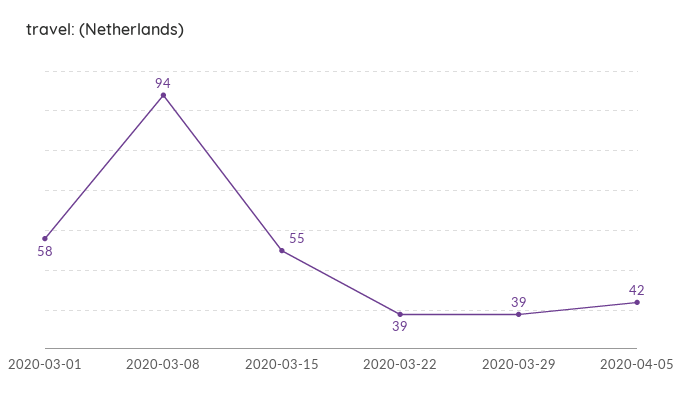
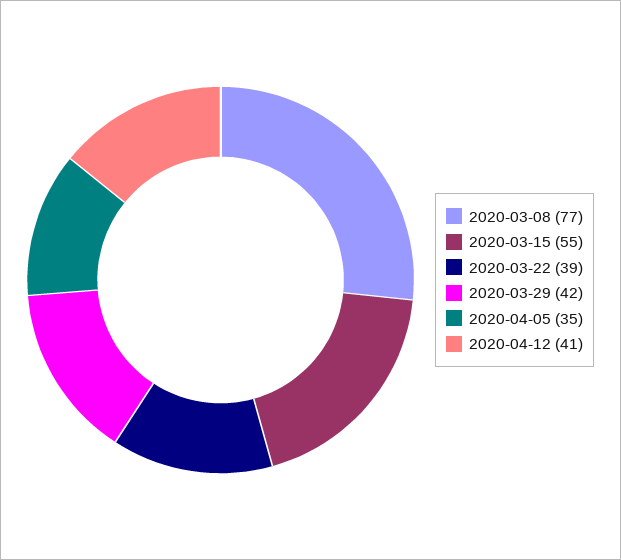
2020-03-01: 58 -> none
2020-03-08: 94 -> 77
2020-03-29: 39 -> 42
2020-04-05: 42 -> 35
2020-04-12: none -> 41

